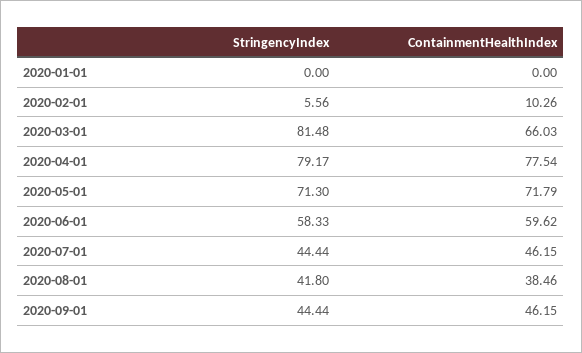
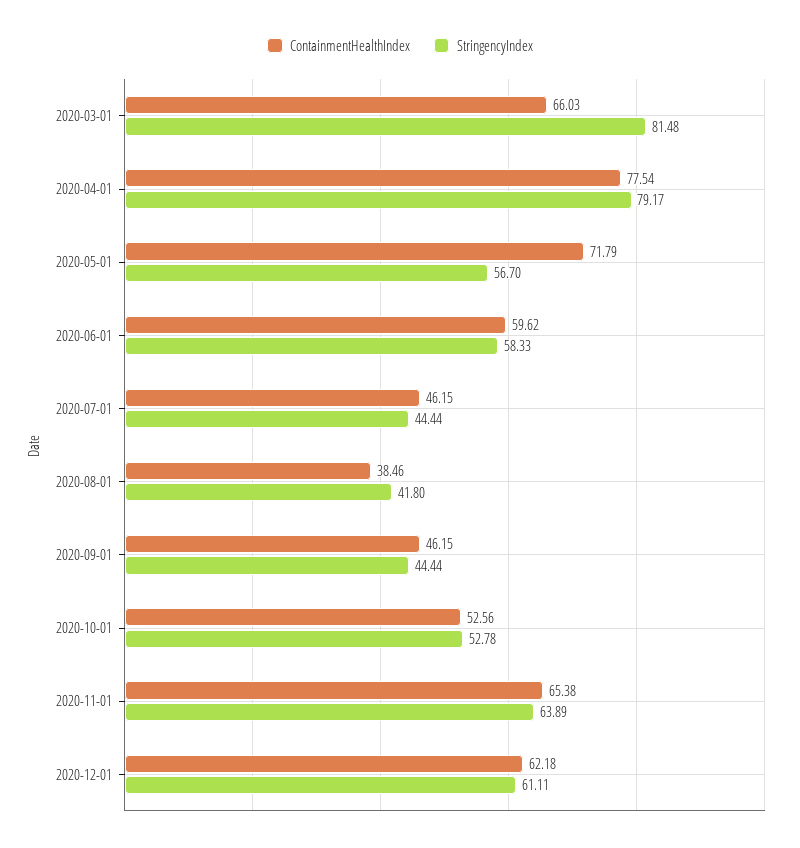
StringencyIndex, 2020-01-01: 0 -> none
ContainmentHealthIndex, 2020-01-01: 0 -> none
StringencyIndex, 2020-02-01: 5.56 -> none
ContainmentHealthIndex, 2020-02-01: 10.26 -> none
StringencyIndex, 2020-05-01: 71.3 -> 56.7
ContainmentHealthIndex, 2020-10-01: none -> 52.56
StringencyIndex, 2020-10-01: none -> 52.78
ContainmentHealthIndex, 2020-11-01: none -> 65.38
StringencyIndex, 2020-11-01: none -> 63.89
ContainmentHealthIndex, 2020-12-01: none -> 62.18
StringencyIndex, 2020-12-01: none -> 61.11

